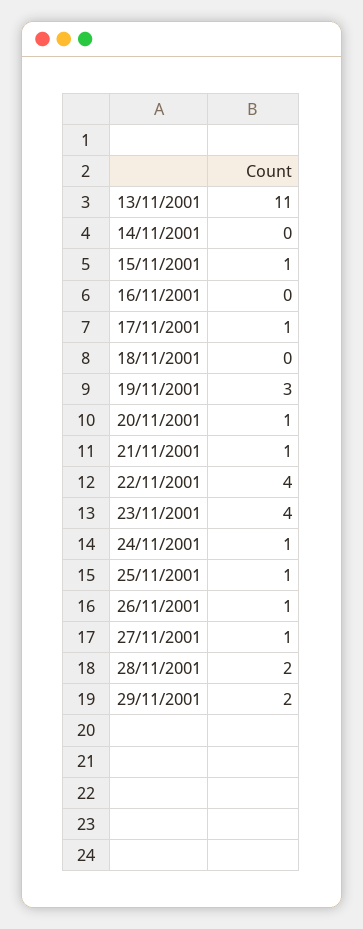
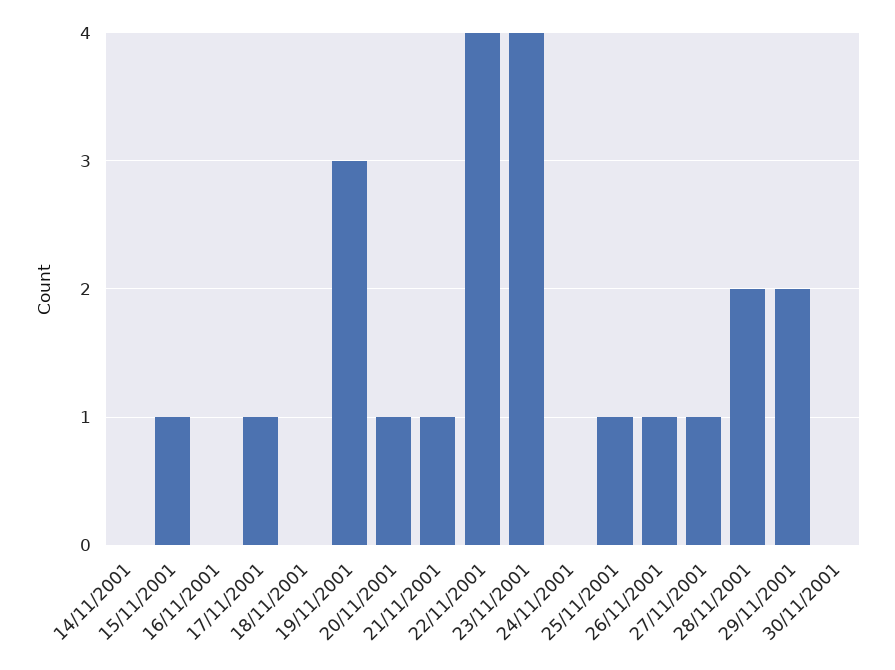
13/11/2001: 11 -> none
24/11/2001: 1 -> 0
30/11/2001: none -> 0

